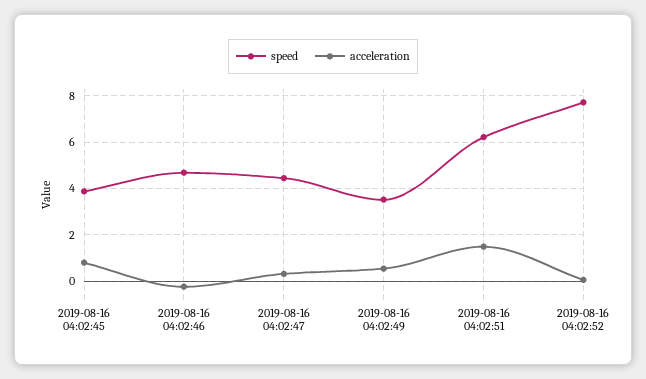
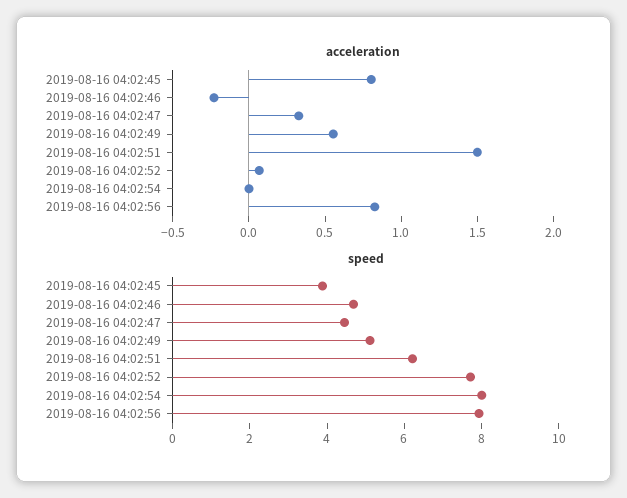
speed, 2019-08-16 04:02:49: 3.5 -> 5
acceleration, 2019-08-16 04:02:54: none -> 0
acceleration, 2019-08-16 04:02:56: none -> 0.8
speed, 2019-08-16 04:02:54: none -> 8
speed, 2019-08-16 04:02:56: none -> 8

